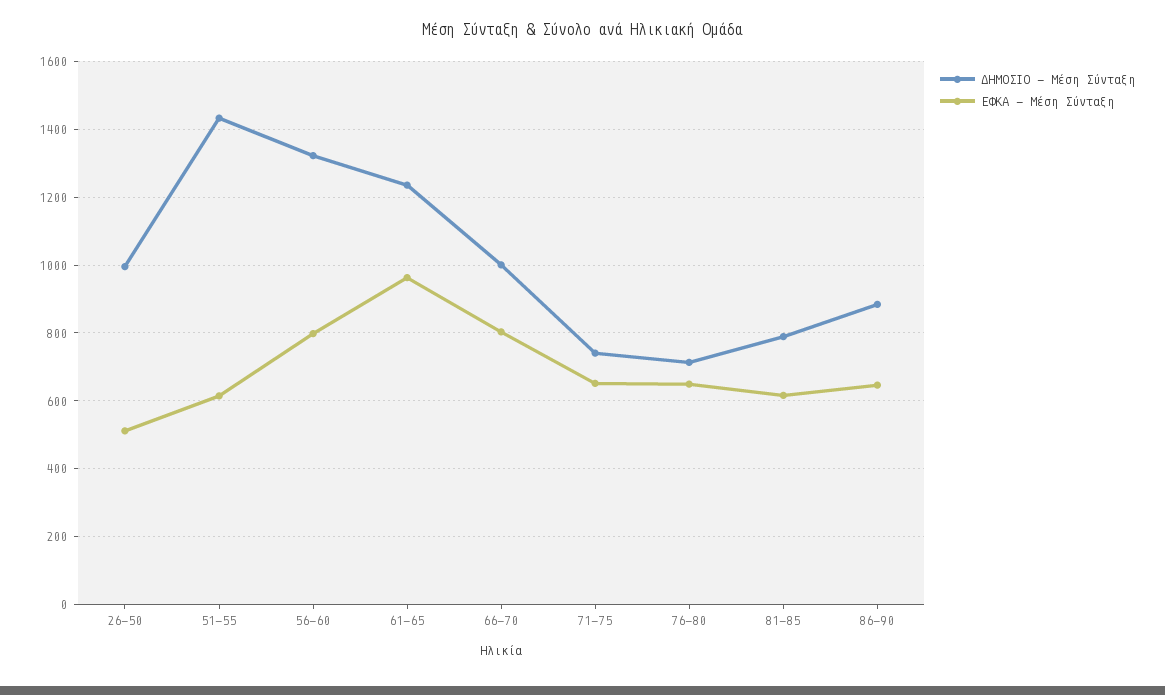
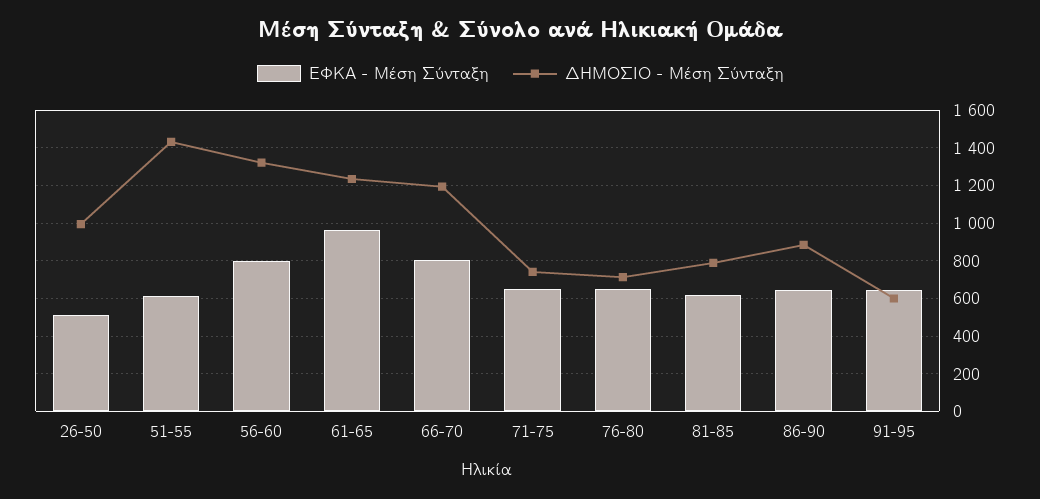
ΔΗΜΟΣΙΟ - Μέση Σύνταξη, 66-70: 1000 -> 1200
ΕΦΚΑ - Μέση Σύνταξη, 91-95: none -> 650
ΔΗΜΟΣΙΟ - Μέση Σύνταξη, 91-95: none -> 600

